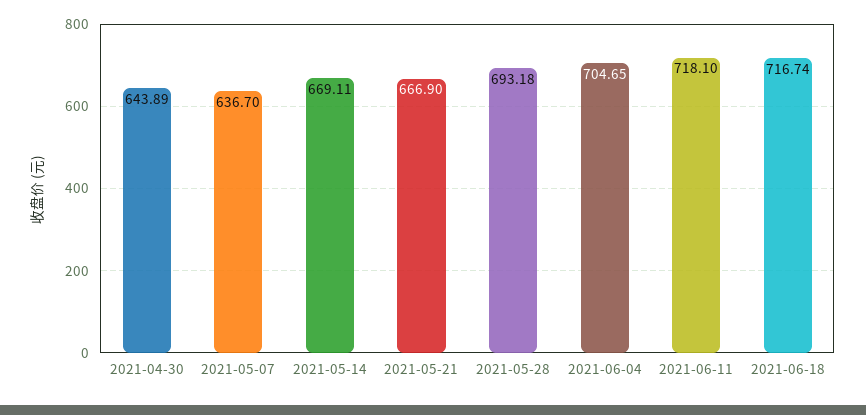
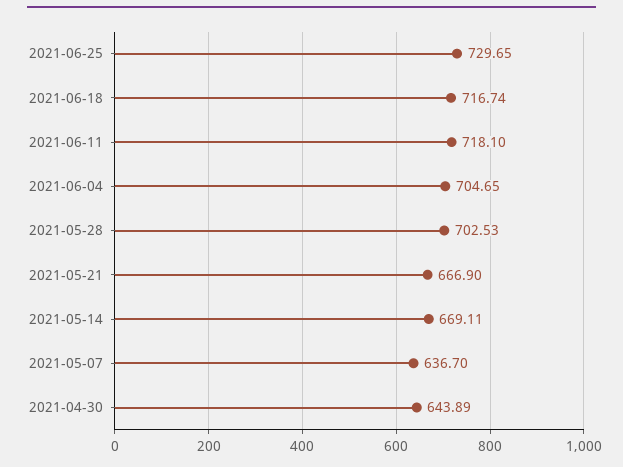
2021-05-28: 693.18 -> 702.53
2021-06-25: none -> 729.65

